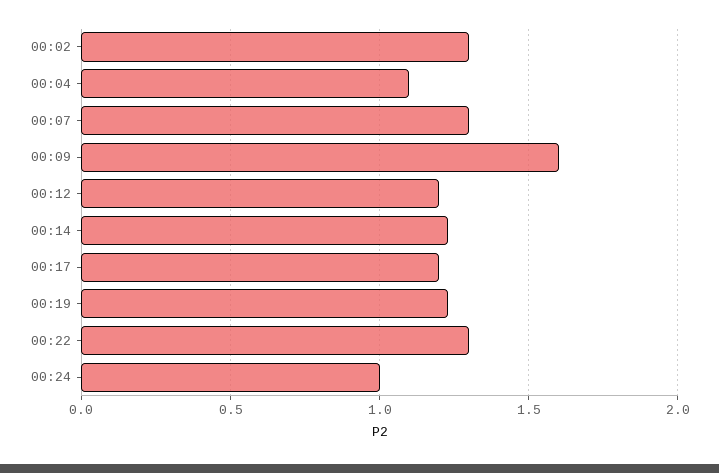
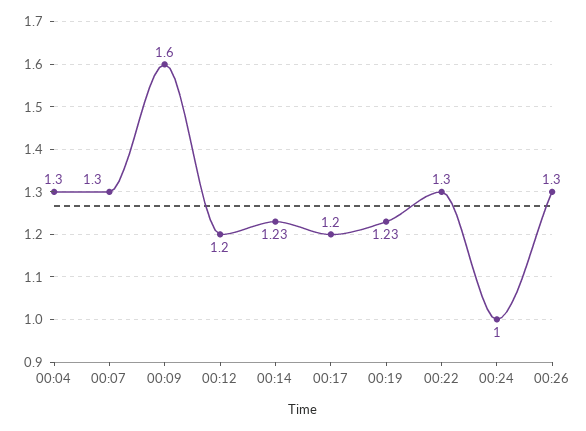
00:02: 1.3 -> none
00:04: 1.1 -> 1.3
00:26: none -> 1.3

